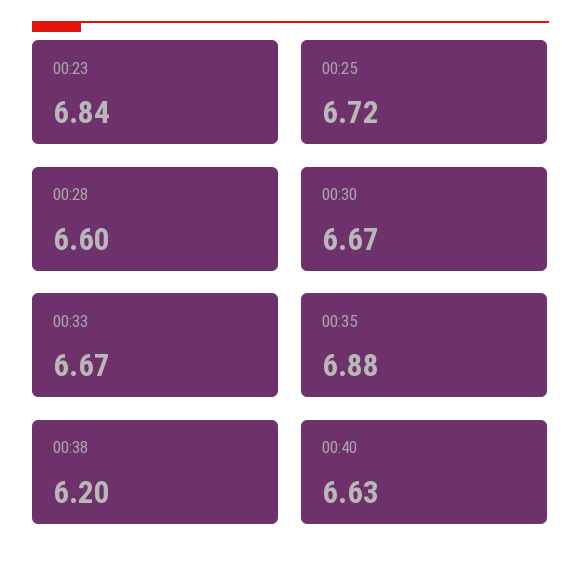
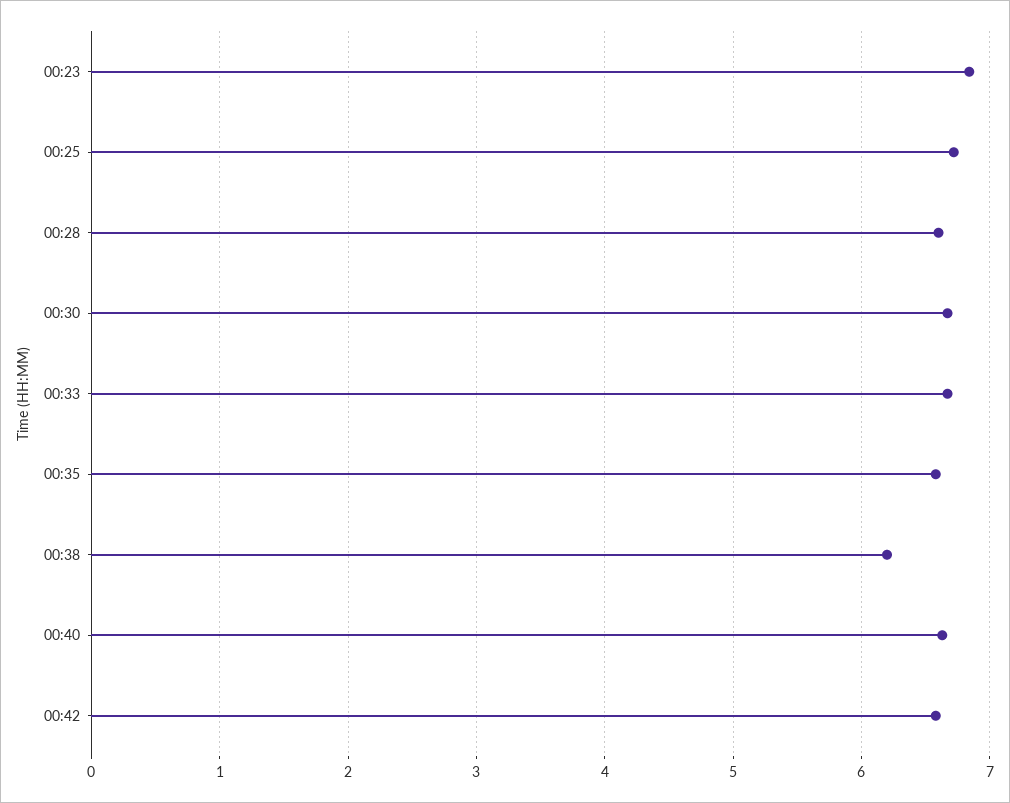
00:35: 6.88 -> 6.6
00:42: none -> 6.6

